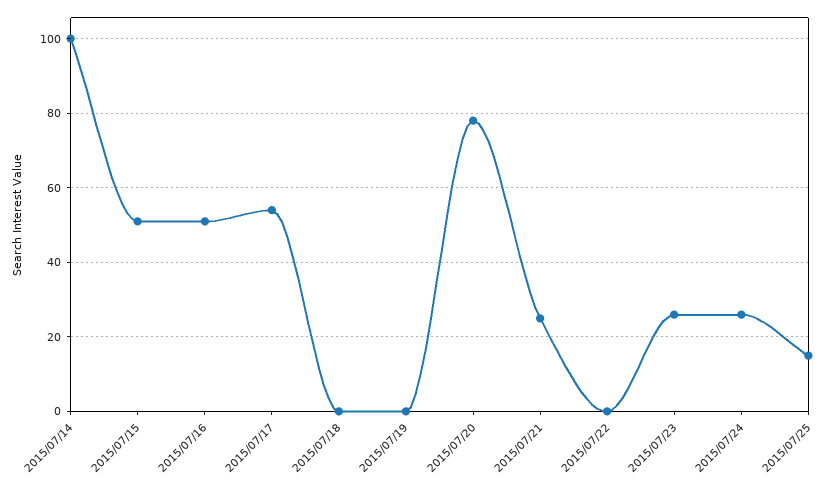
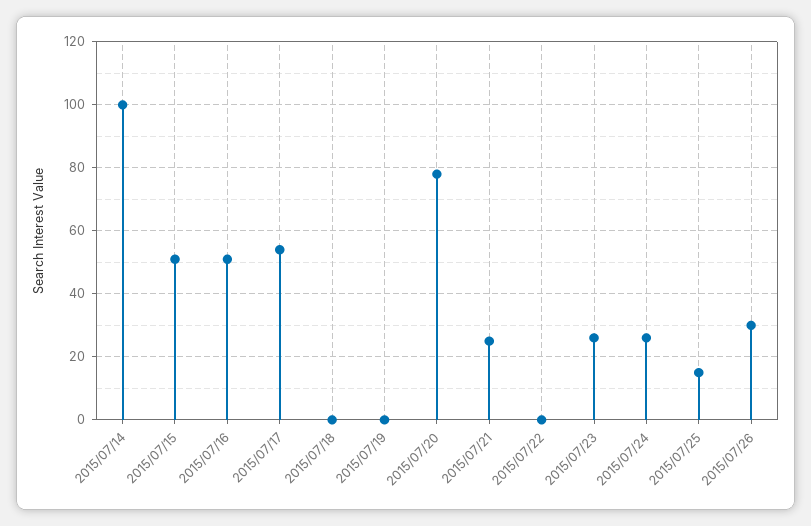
2015/07/26: none -> 30

